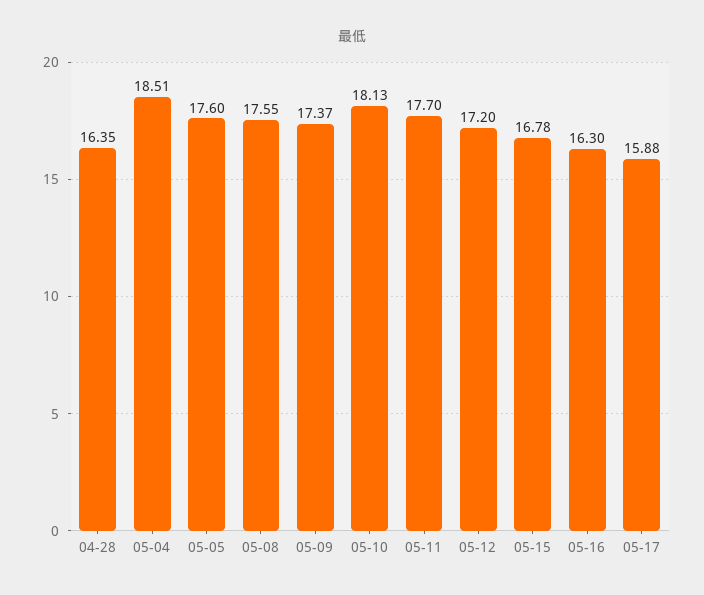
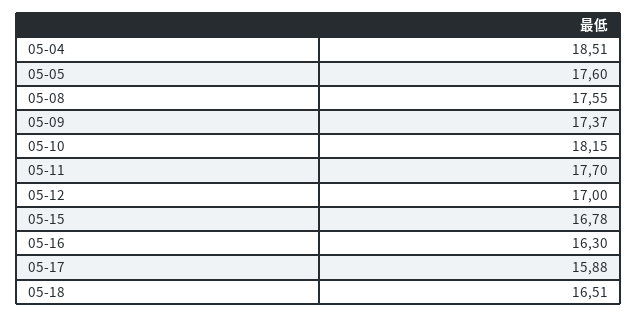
04-28: 16.35 -> none
05-10: 18.13 -> 18.15
05-12: 17.2 -> 17
05-18: none -> 16.51

